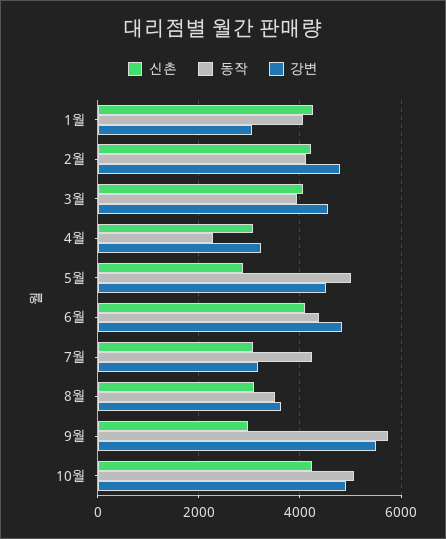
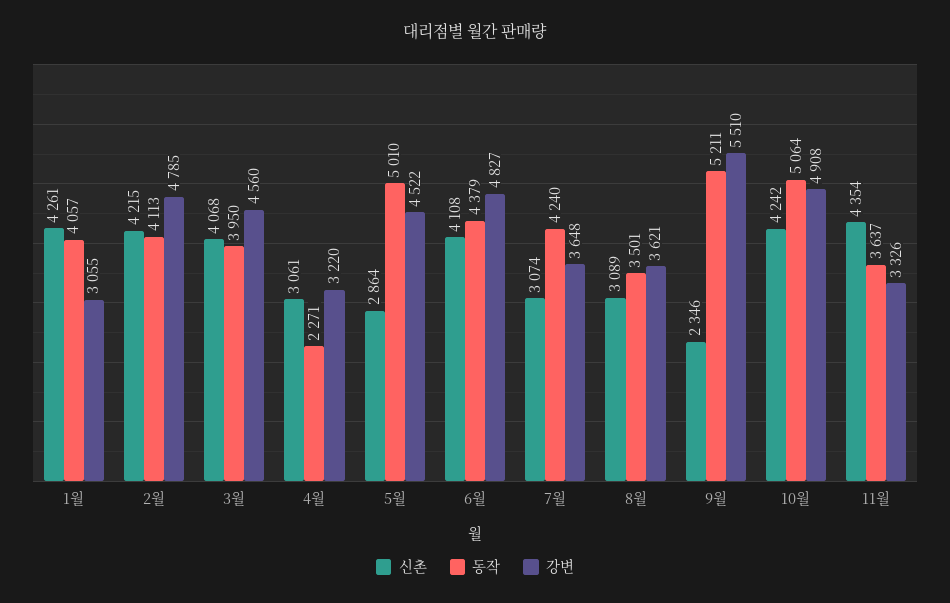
강변, 7월: 3200 -> 3648
신촌, 9월: 3000 -> 2346
동작, 9월: 5800 -> 5211
신촌, 11월: none -> 4354
동작, 11월: none -> 3637
강변, 11월: none -> 3326

